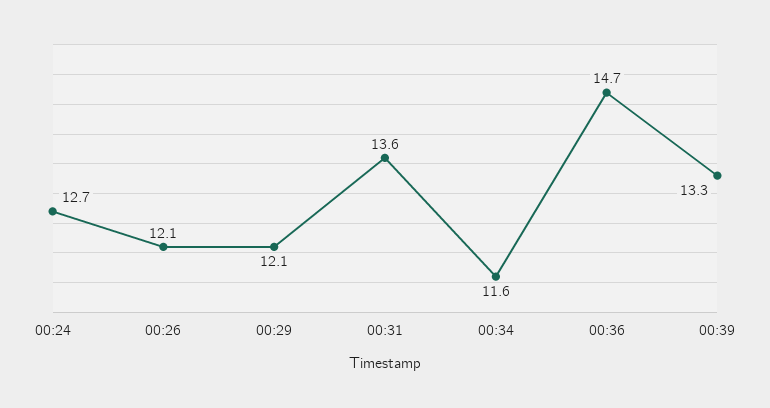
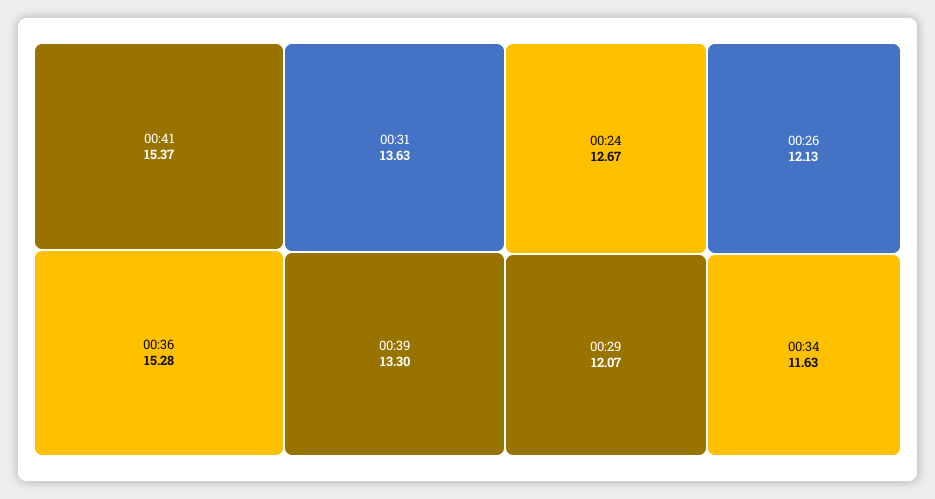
00:36: 14.7 -> 15.28
00:41: none -> 15.37

